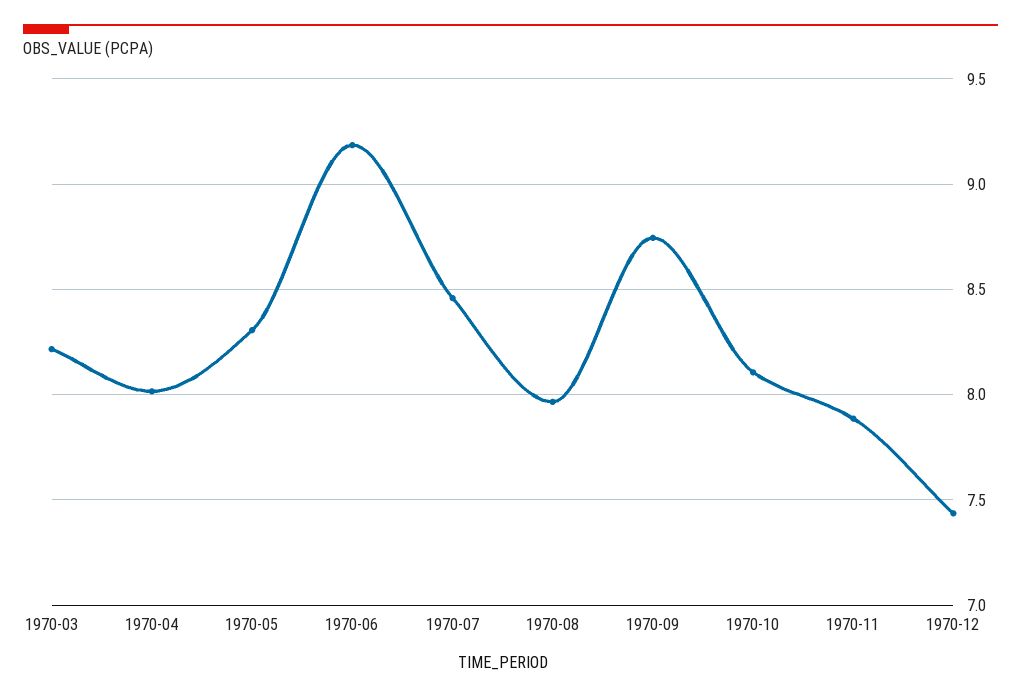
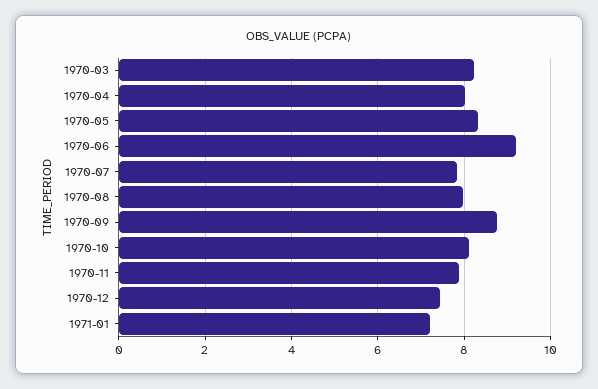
1970-07: 8.45 -> 7.8
1971-01: none -> 7.2

